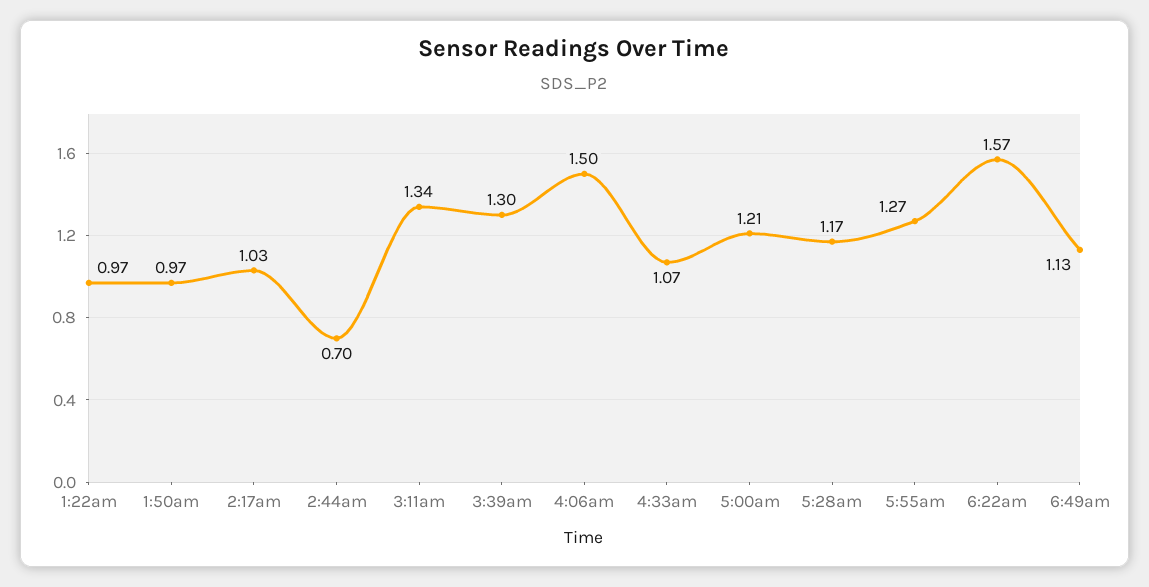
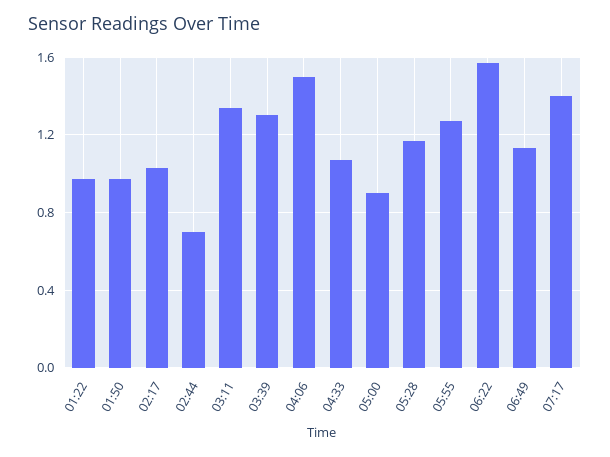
5:00am: 1.21 -> 0.9
07:17: none -> 1.4

